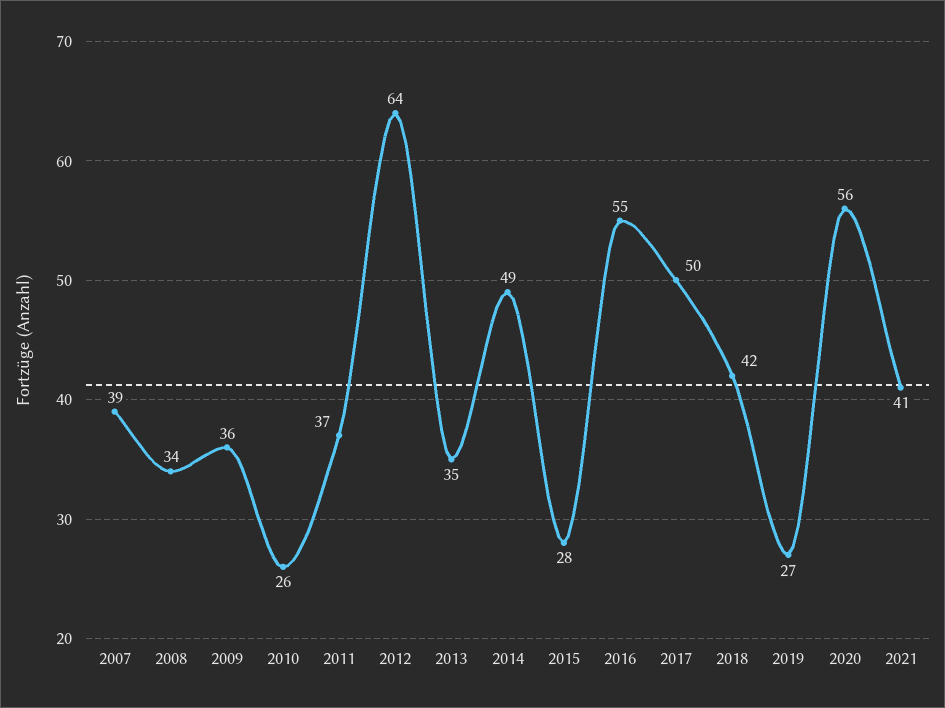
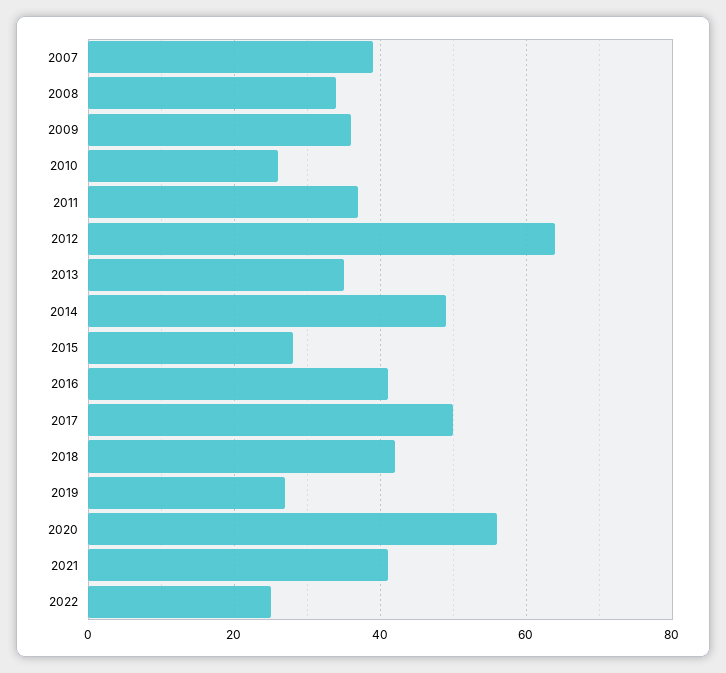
2016: 55 -> 40
2022: none -> 25

